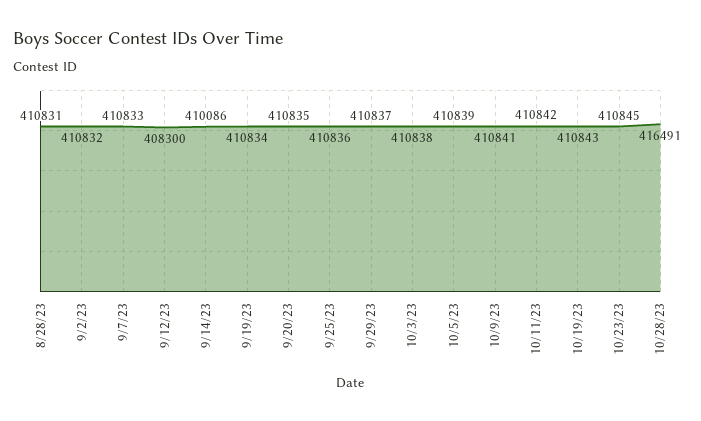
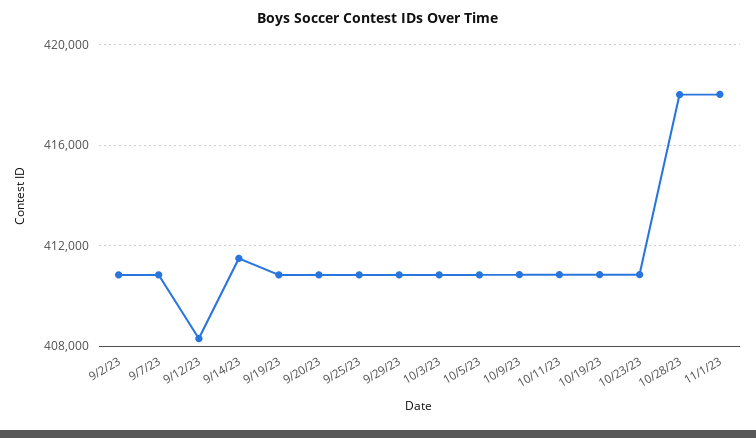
8/28/23: 410831 -> none
9/14/23: 410086 -> 411500
10/28/23: 416491 -> 418000
11/1/23: none -> 418000

